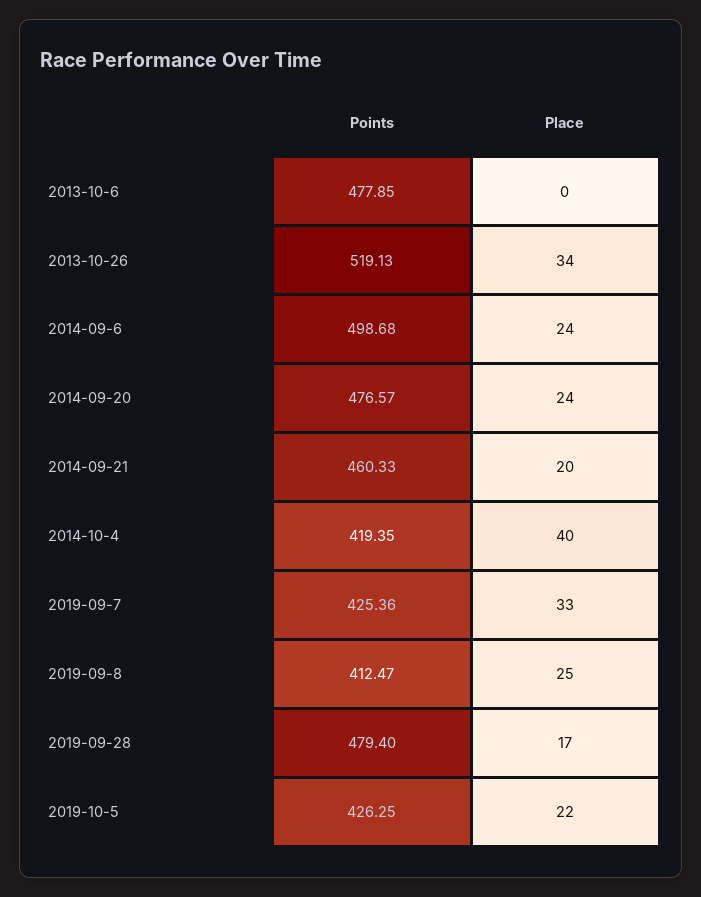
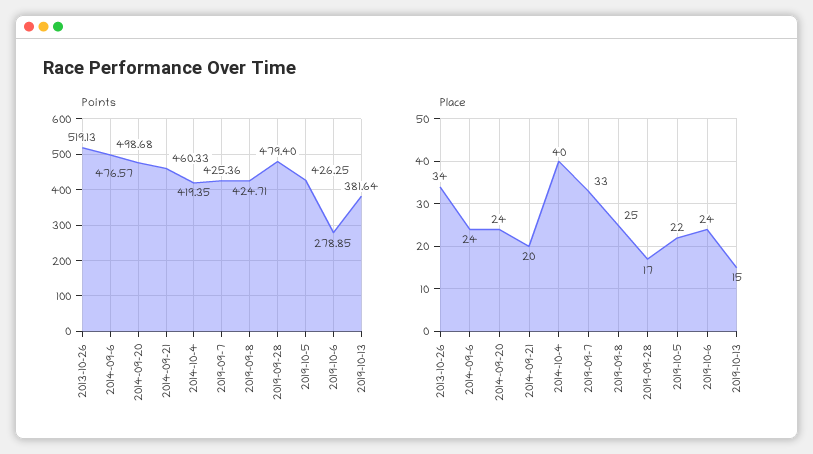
Points, 2013-10-6: 477.85 -> none
Place, 2013-10-6: 0 -> none
Points, 2019-09-8: 412.47 -> 424.71
Points, 2019-10-6: none -> 278.85
Points, 2019-10-13: none -> 381.64
Place, 2019-10-6: none -> 24
Place, 2019-10-13: none -> 15

